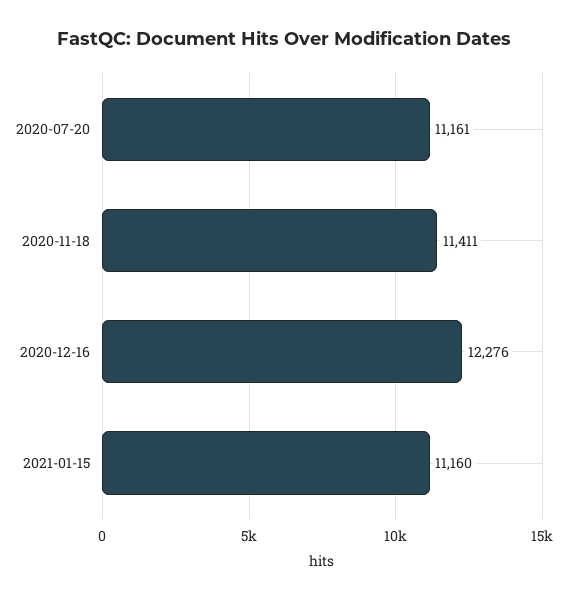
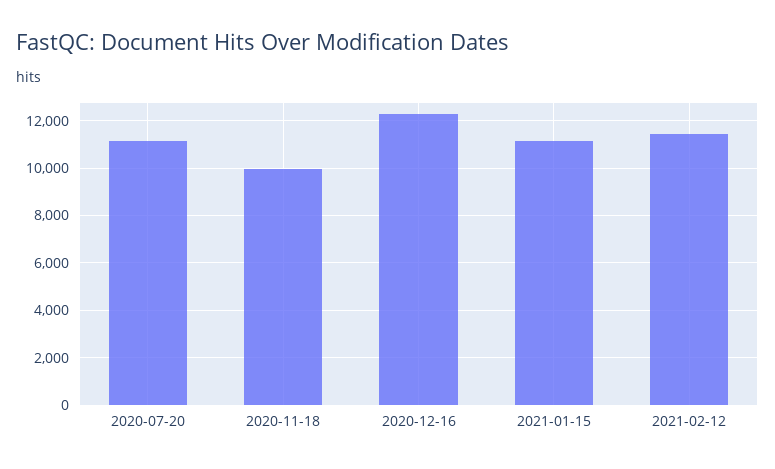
2020-11-18: 11411 -> 10000
2021-02-12: none -> 11500

